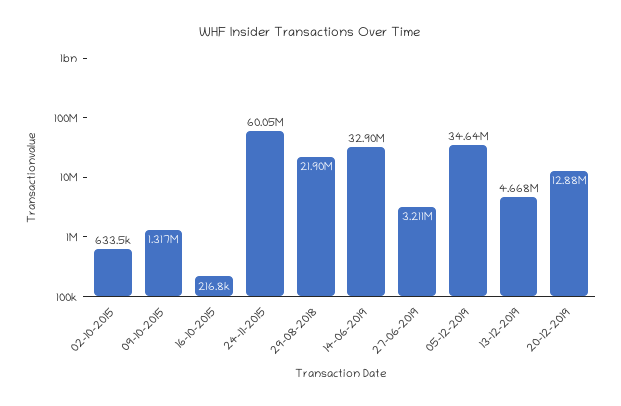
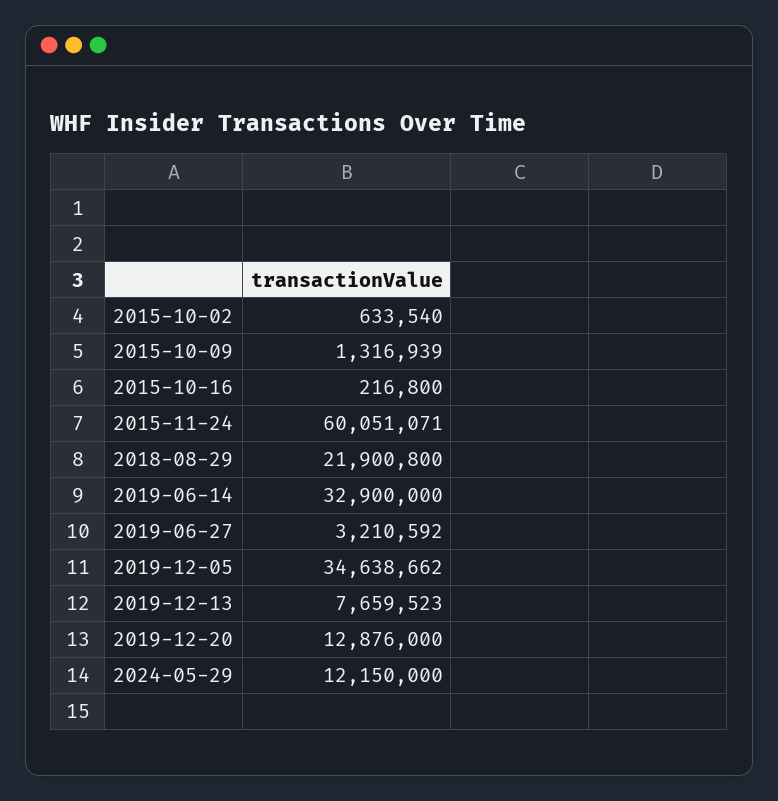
13-12-2019: 4668000 -> 7659523
2024-05-29: none -> 12150000

